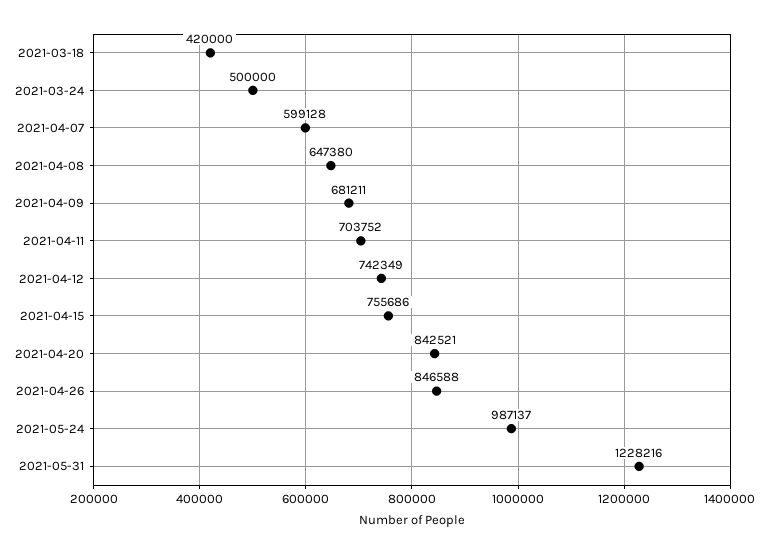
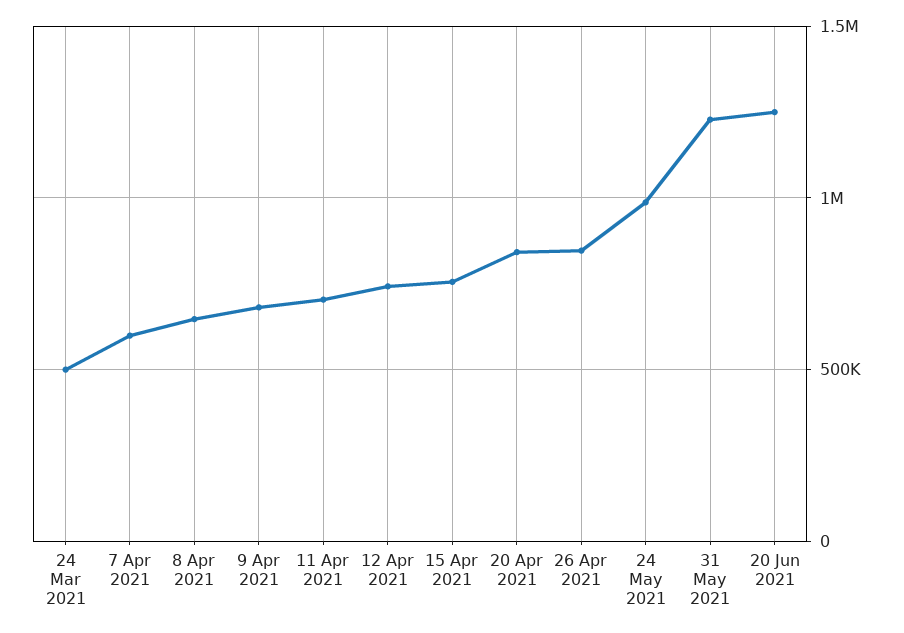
2021-03-18: 420000 -> none
20 Jun 2021: none -> 1250000

